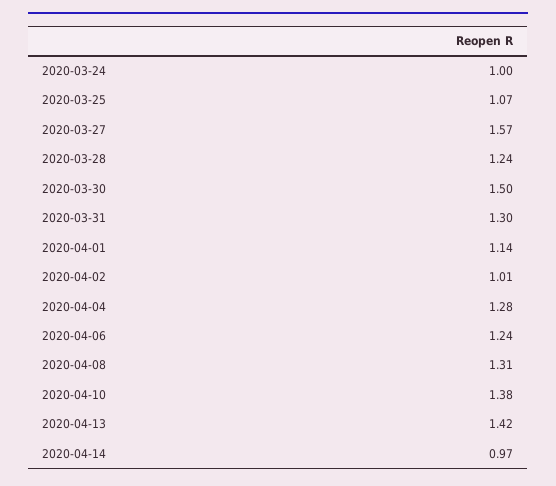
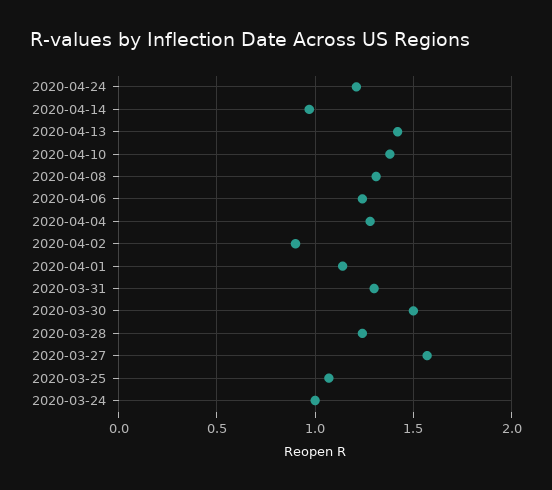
2020-04-02: 1.01 -> 0.9
2020-04-24: none -> 1.2

